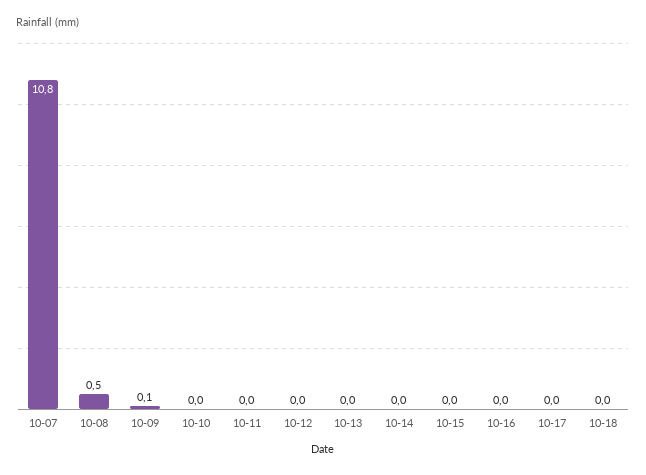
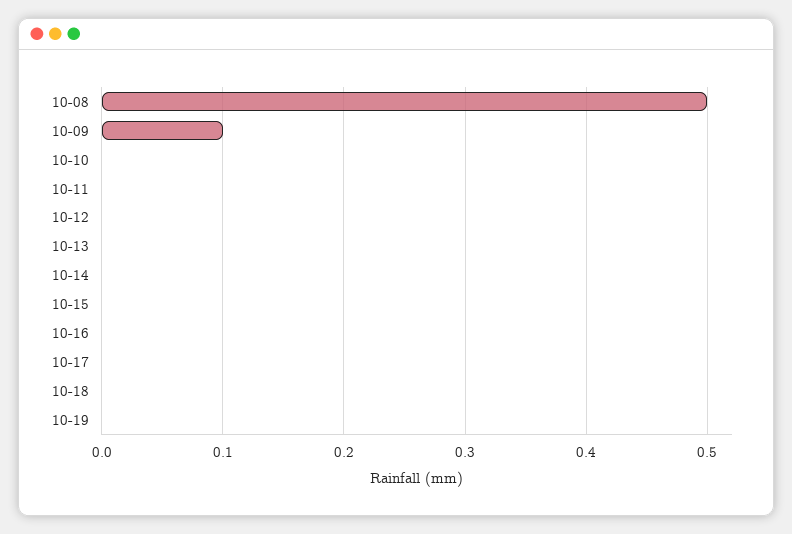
10-07: 10.8 -> none
10-19: none -> 0

